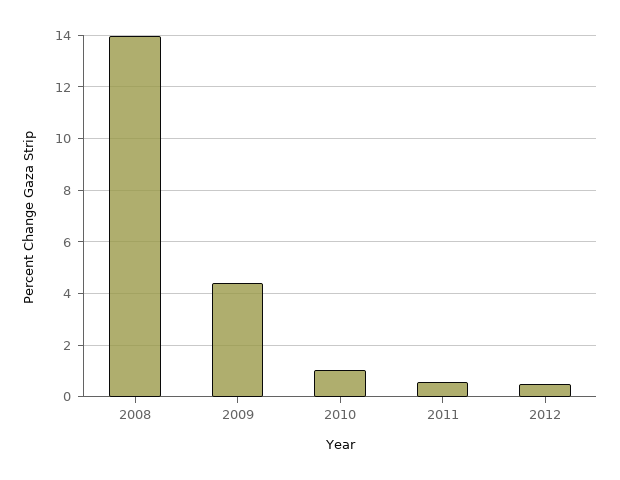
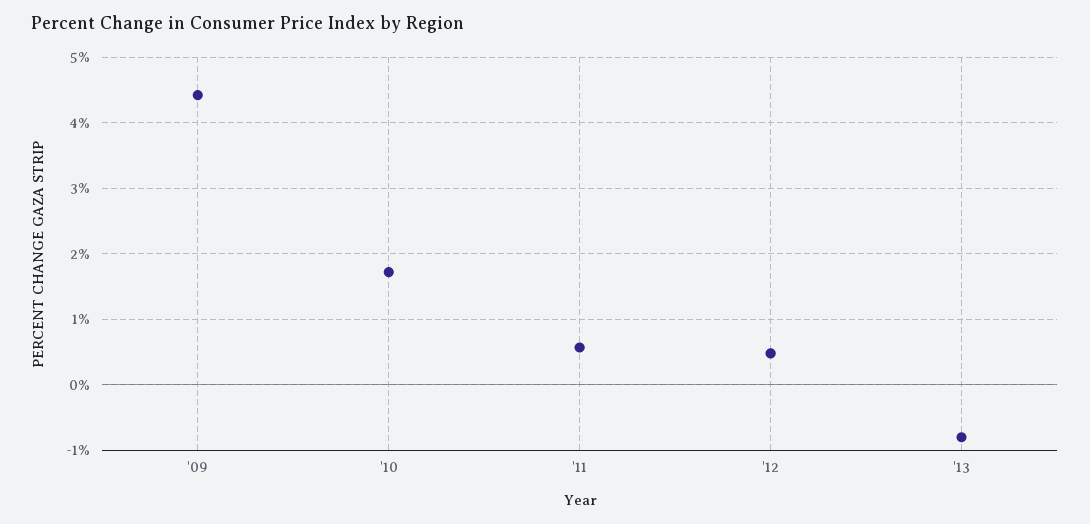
2008: 14 -> none
2010: 1 -> 1.7
'13: none -> -0.8

